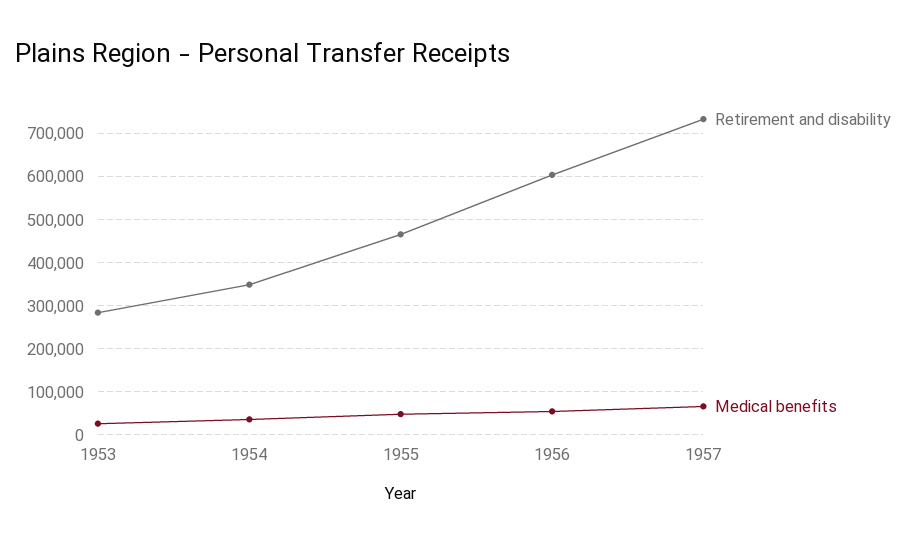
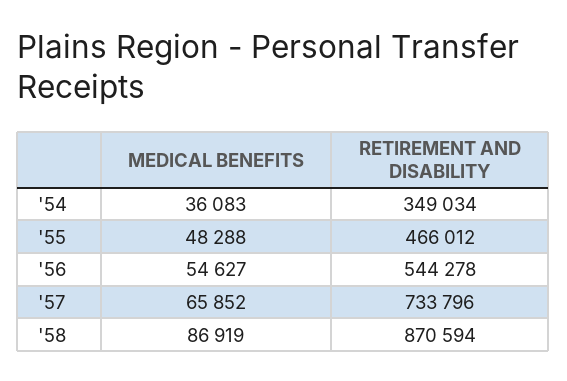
Retirement and disability, 1953: 280000 -> none
Medical benefits, 1953: 20000 -> none
Retirement and disability, 1956: 600000 -> 544278
Medical benefits, '58: none -> 86919
Retirement and disability, '58: none -> 870594

